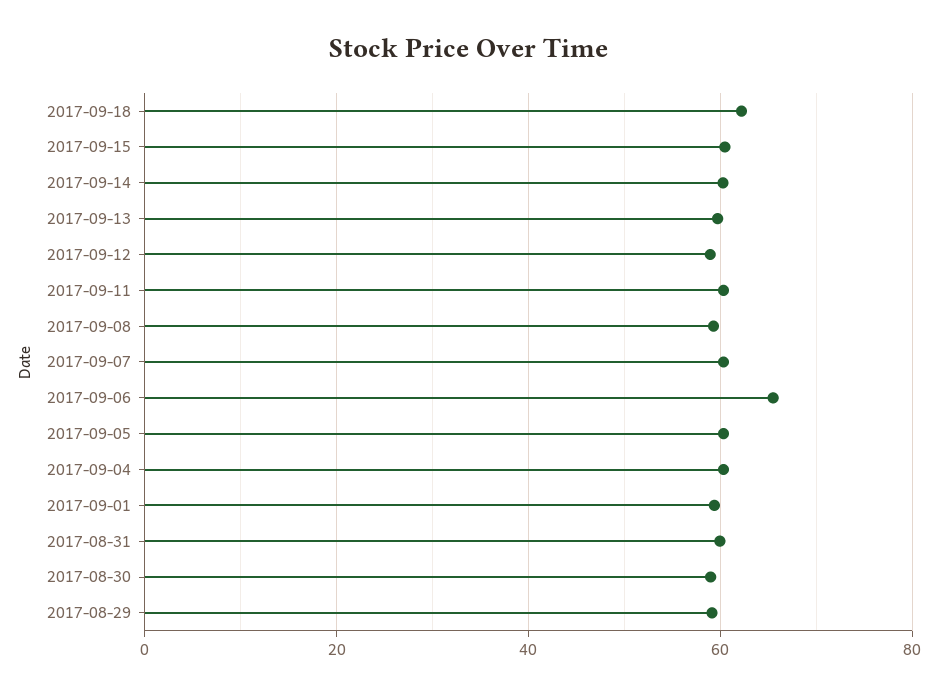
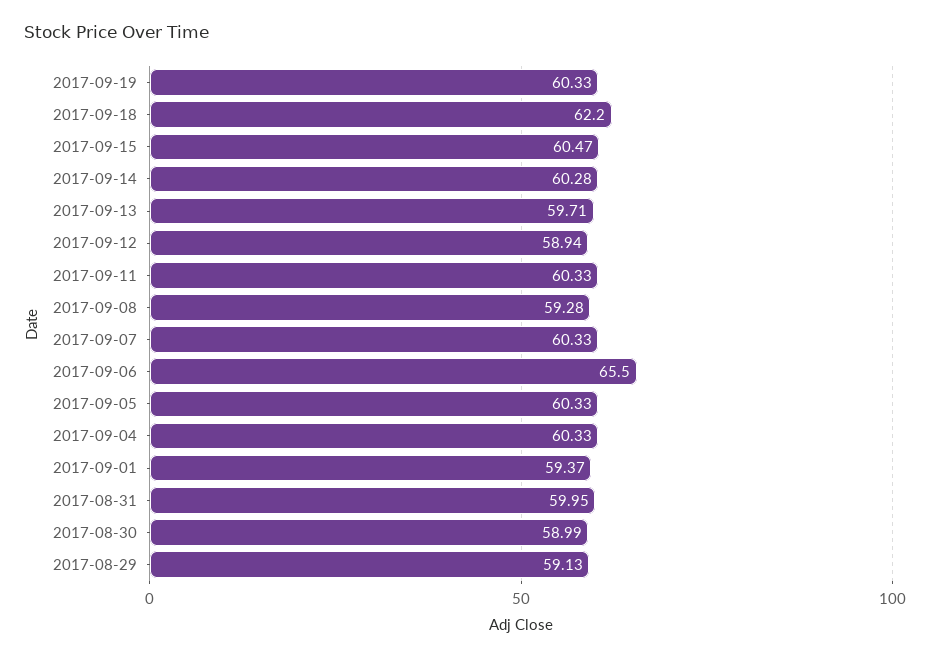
2017-09-19: none -> 60.33

